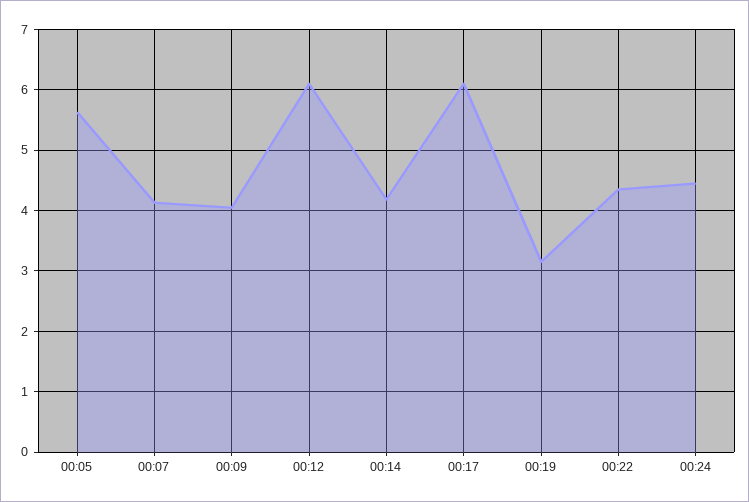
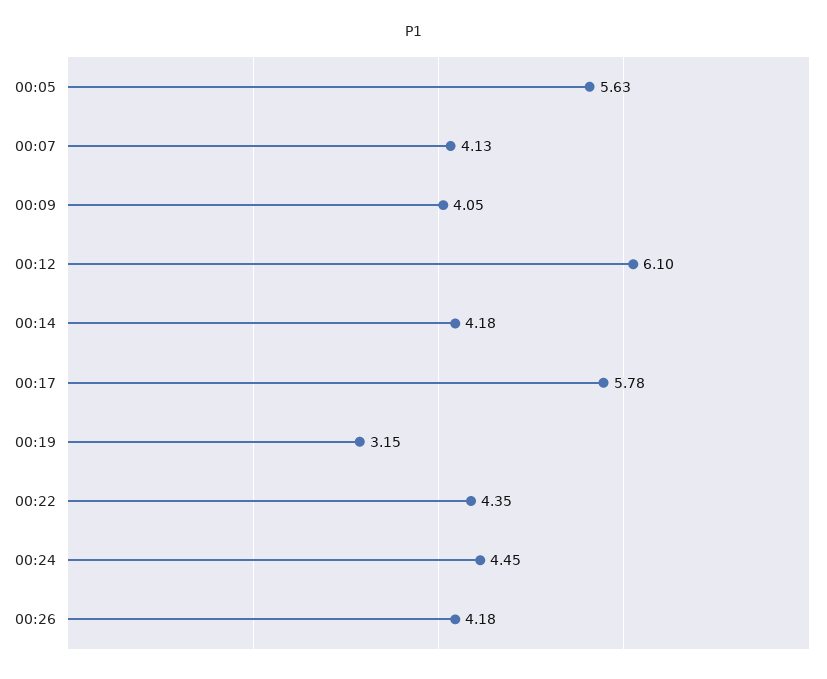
00:17: 6.1 -> 5.78
00:26: none -> 4.18

